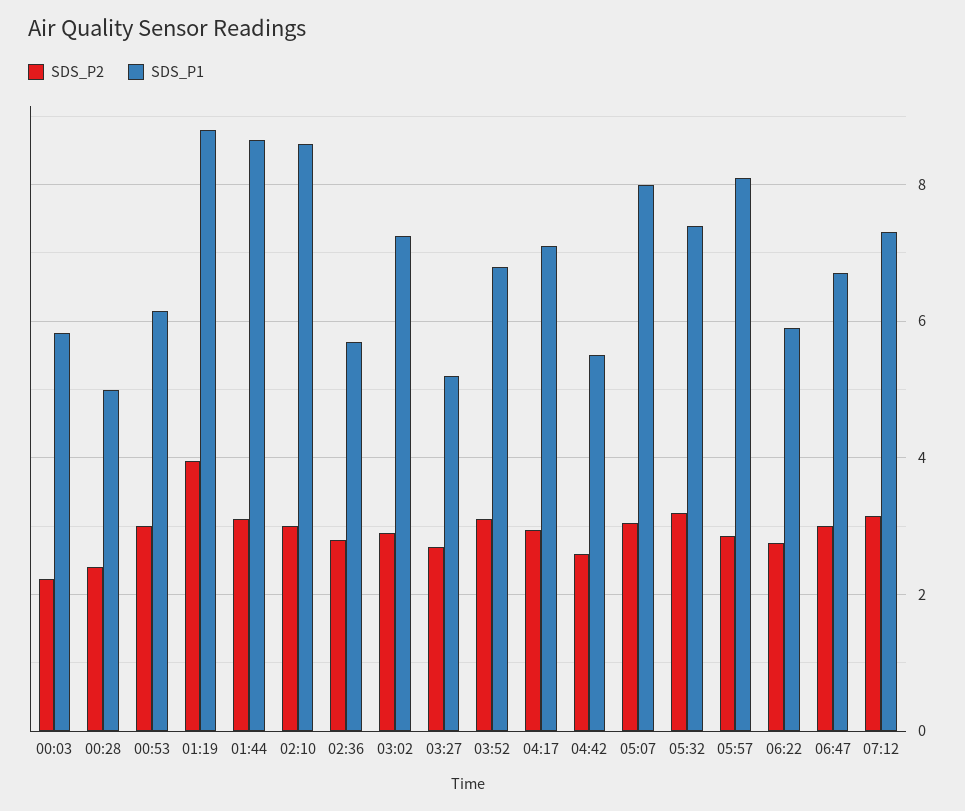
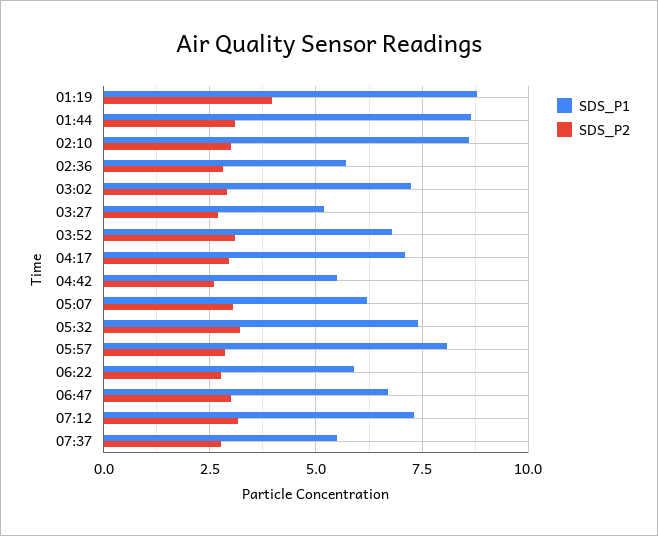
SDS_P2, 00:03: 2.2 -> none
SDS_P1, 00:03: 5.8 -> none
SDS_P2, 00:28: 2.4 -> none
SDS_P1, 00:28: 5 -> none
SDS_P2, 00:53: 3 -> none
SDS_P1, 00:53: 6.2 -> none
SDS_P1, 05:07: 8 -> 6.25
SDS_P1, 07:37: none -> 5.5
SDS_P2, 07:37: none -> 2.75

